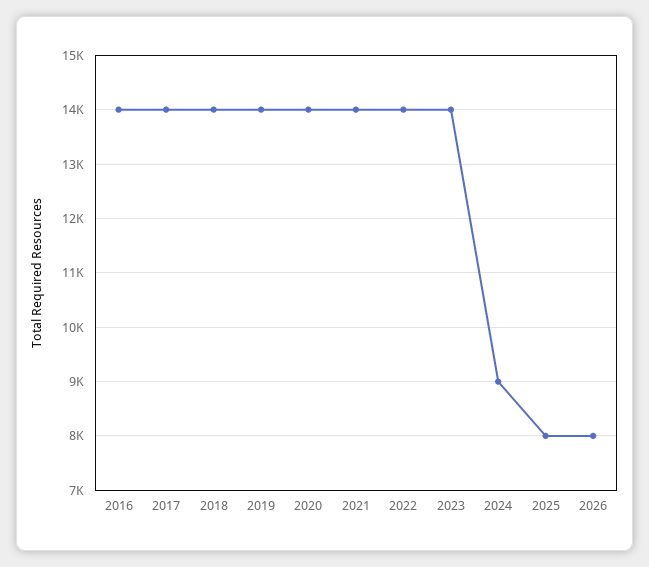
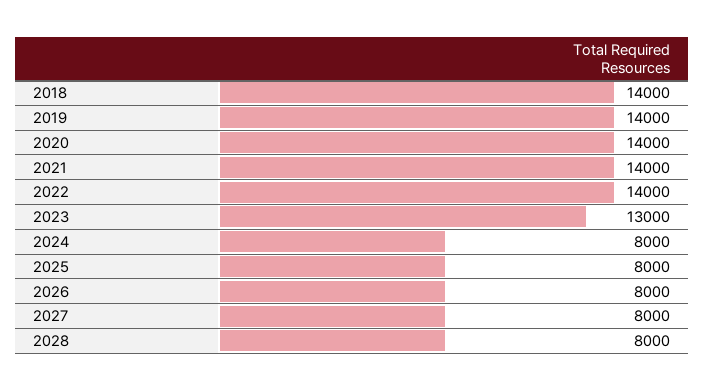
2016: 14000 -> none
2017: 14000 -> none
2023: 14000 -> 13000
2024: 9000 -> 8000
2027: none -> 8000
2028: none -> 8000

